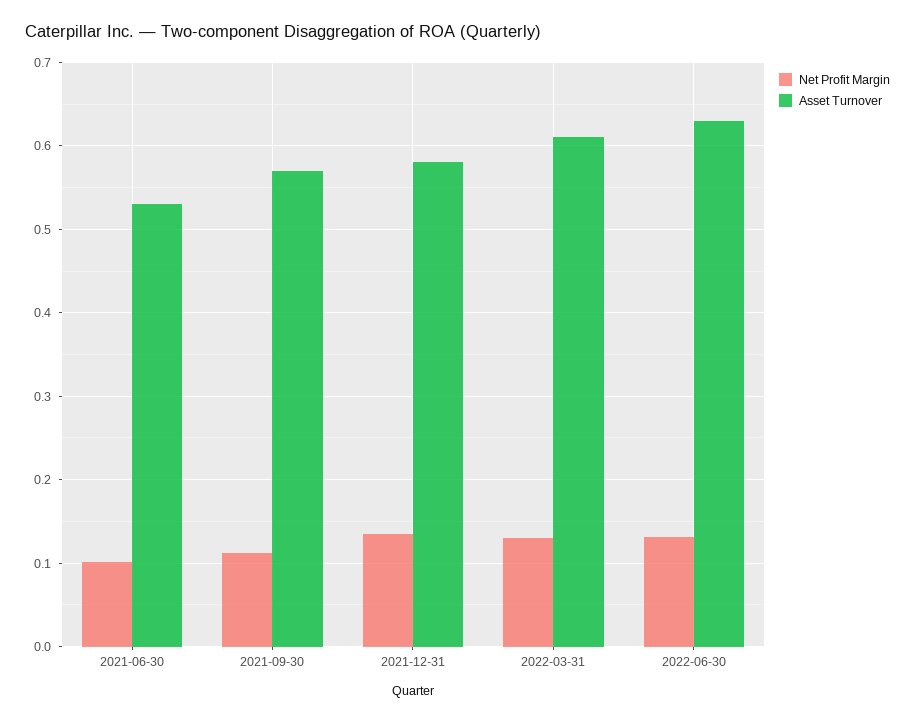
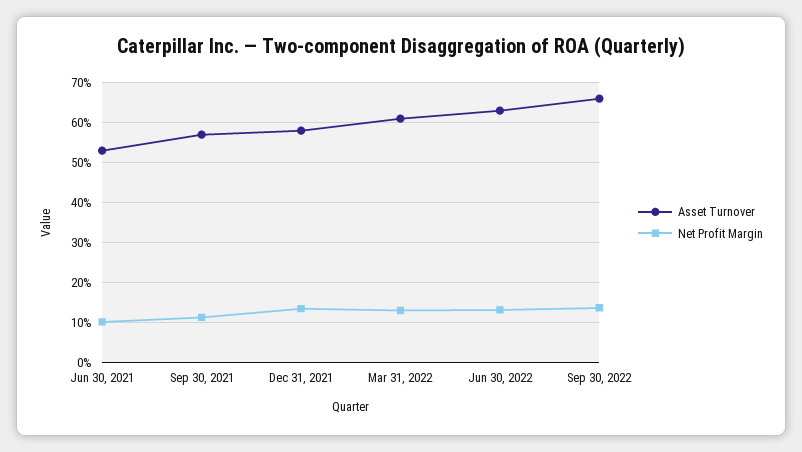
Asset Turnover, Sep 30, 2022: none -> 0.66
Net Profit Margin, Sep 30, 2022: none -> 0.14

